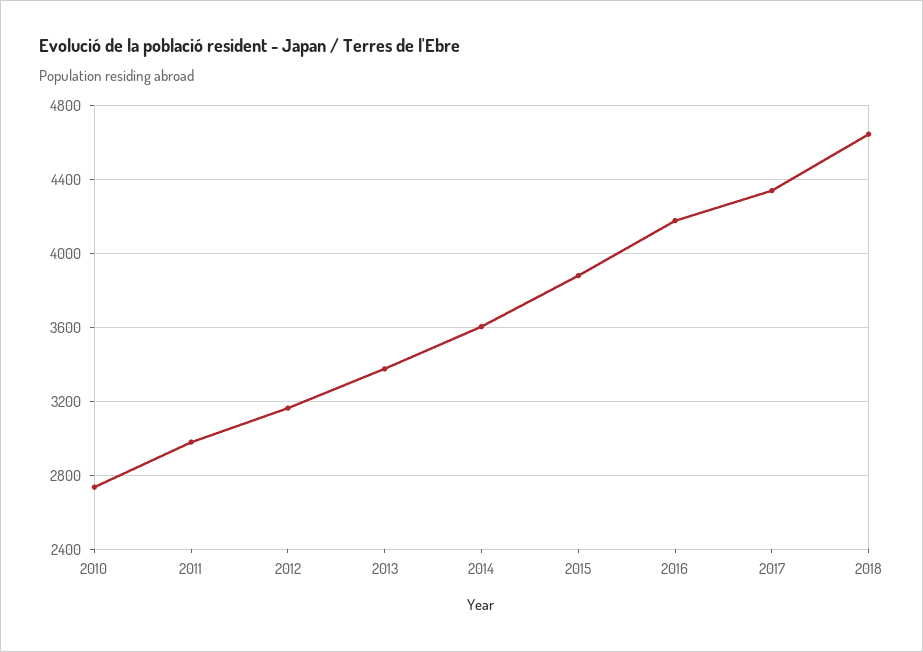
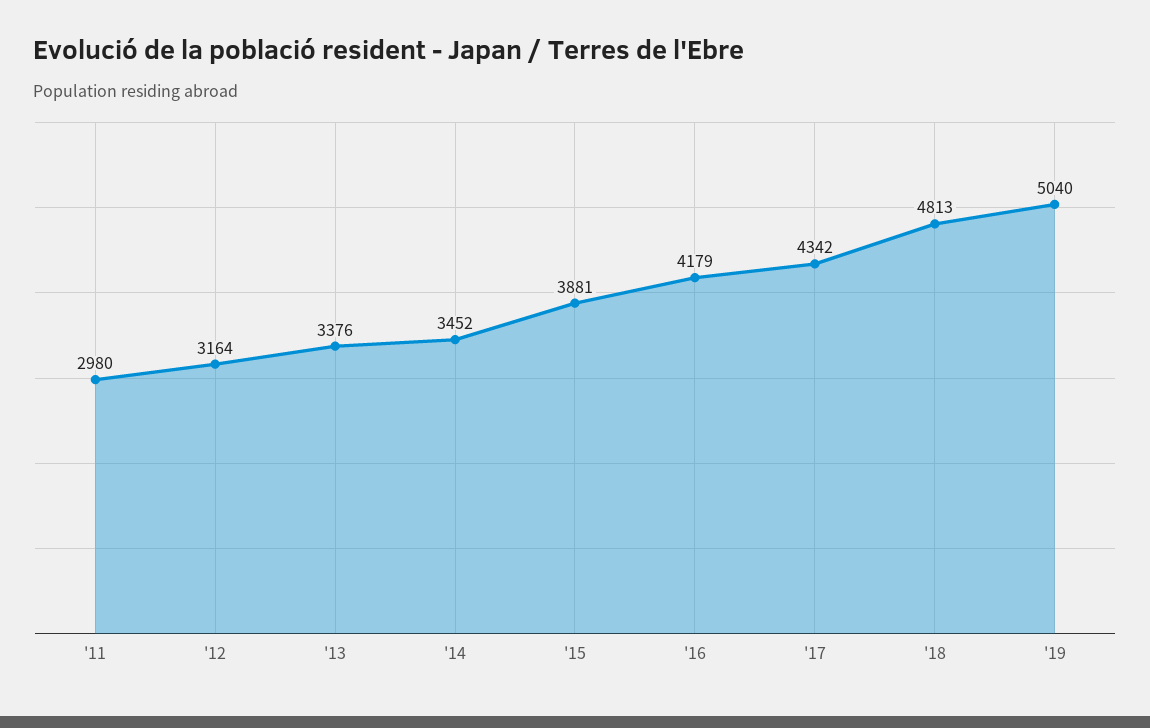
2010: 2750 -> none
2014: 3600 -> 3452
2018: 4650 -> 4813
'19: none -> 5040

